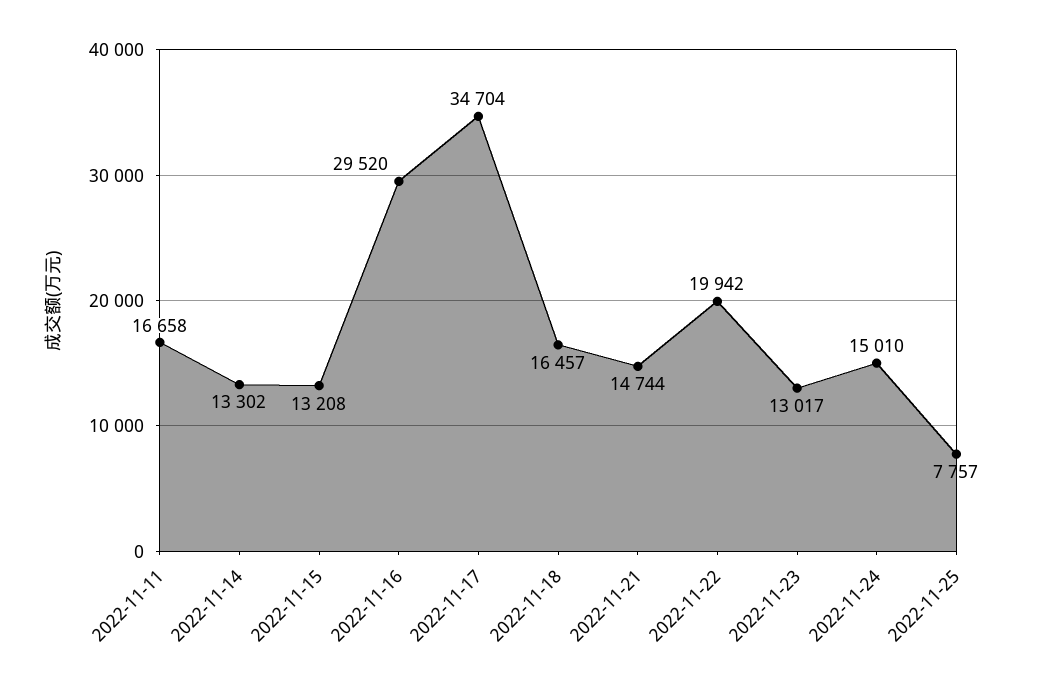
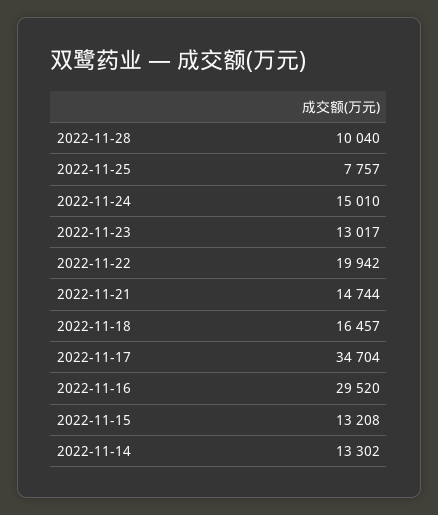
2022-11-11: 16658 -> none
2022-11-28: none -> 10040

